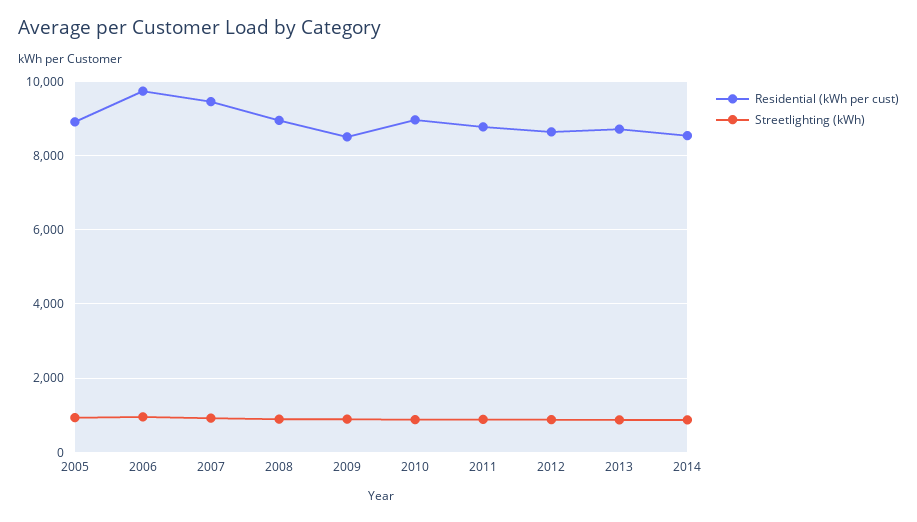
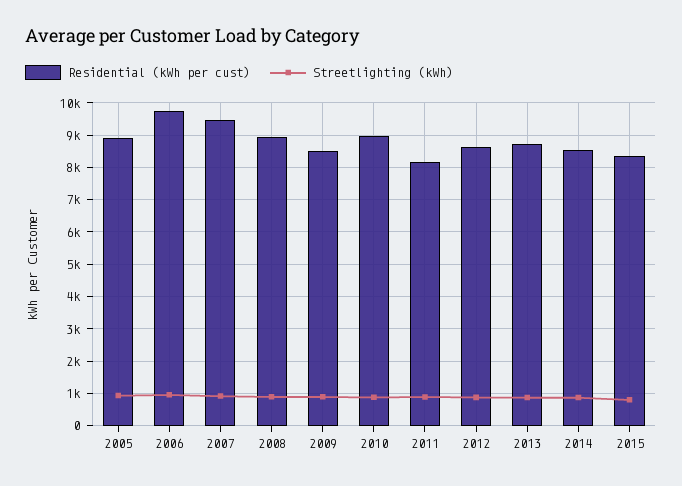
Residential (kWh per cust), 2011: 8800 -> 8200
Residential (kWh per cust), 2015: none -> 8400
Streetlighting (kWh), 2015: none -> 800

